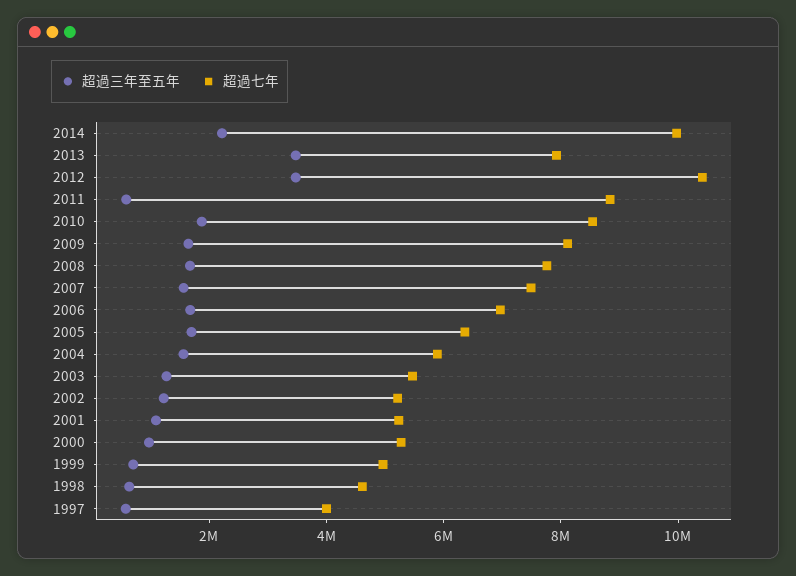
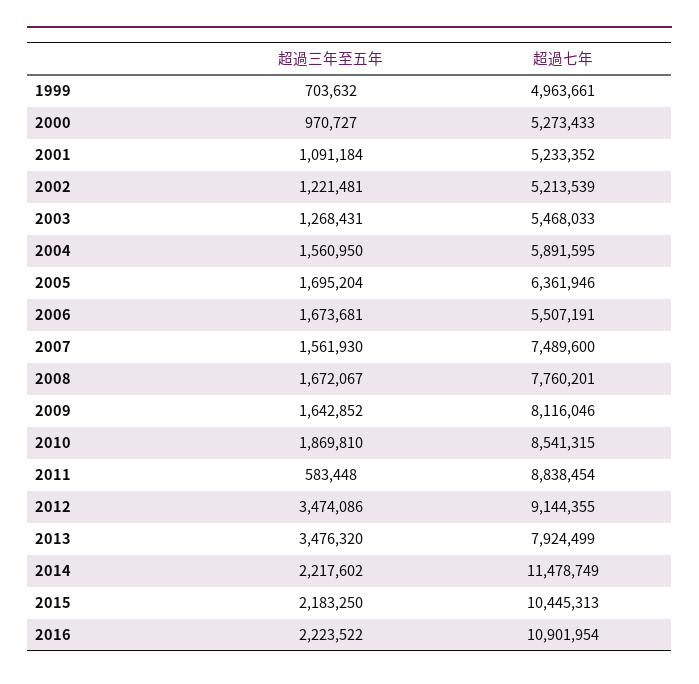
超過七年, 2014: 10000000 -> 11478749
超過七年, 2012: 10500000 -> 9144355
超過七年, 2006: 7000000 -> 5507191
超過三年至五年, 1998: 500000 -> none
超過七年, 1998: 4500000 -> none
超過三年至五年, 1997: 500000 -> none
超過七年, 1997: 4000000 -> none
超過三年至五年, 2015: none -> 2183250
超過七年, 2015: none -> 10445313
超過三年至五年, 2016: none -> 2223522
超過七年, 2016: none -> 10901954

